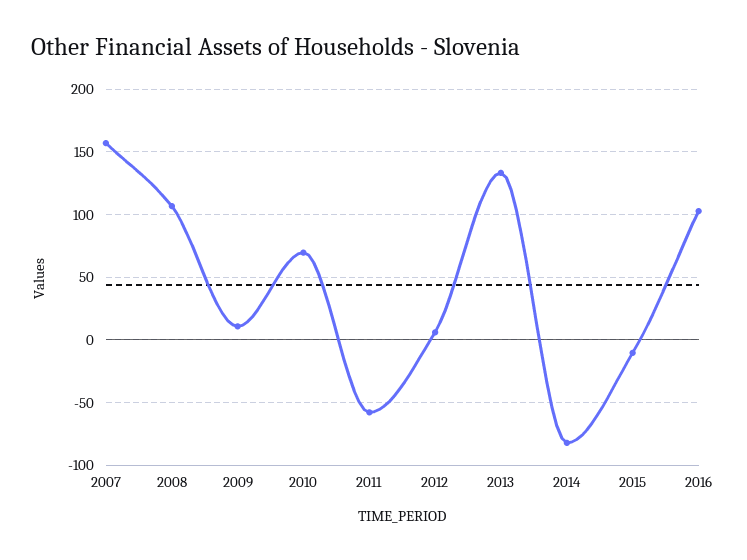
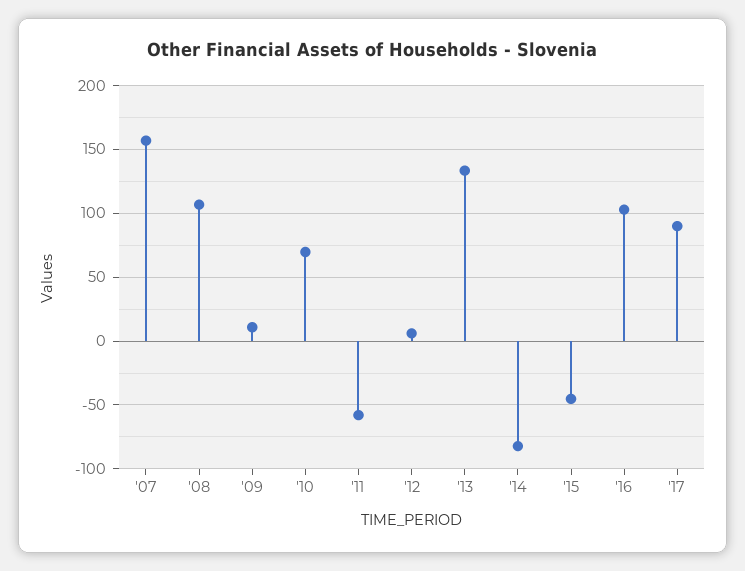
2015: -10 -> -45
'17: none -> 90

